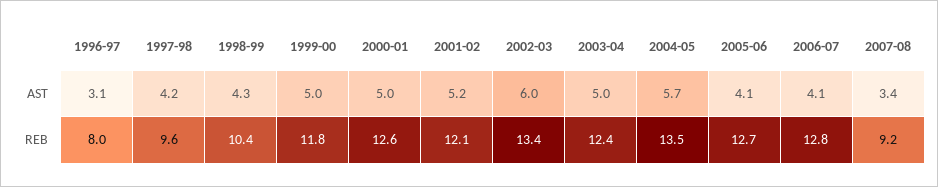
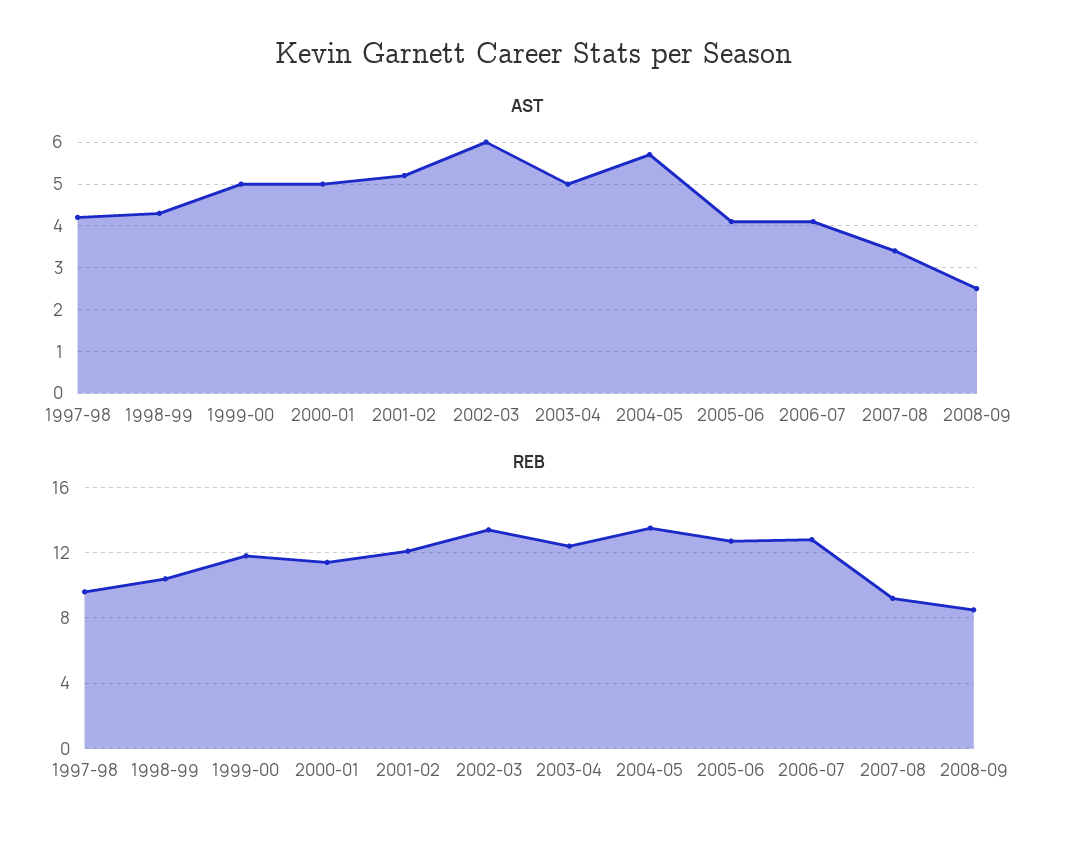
AST, 1996-97: 3.1 -> none
REB, 1996-97: 8 -> none
REB, 2000-01: 12.6 -> 11.5
AST, 2008-09: none -> 2.5
REB, 2008-09: none -> 8.5

